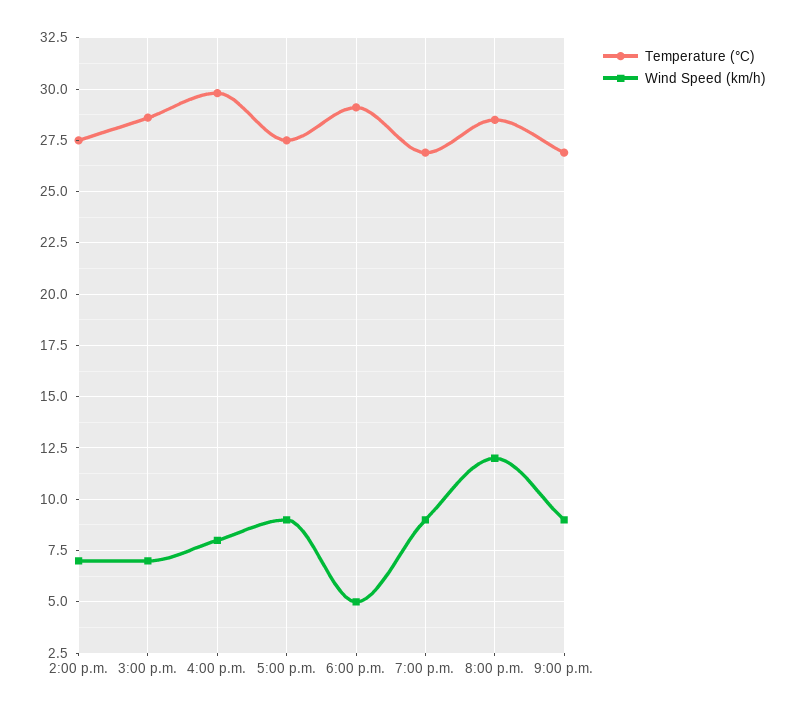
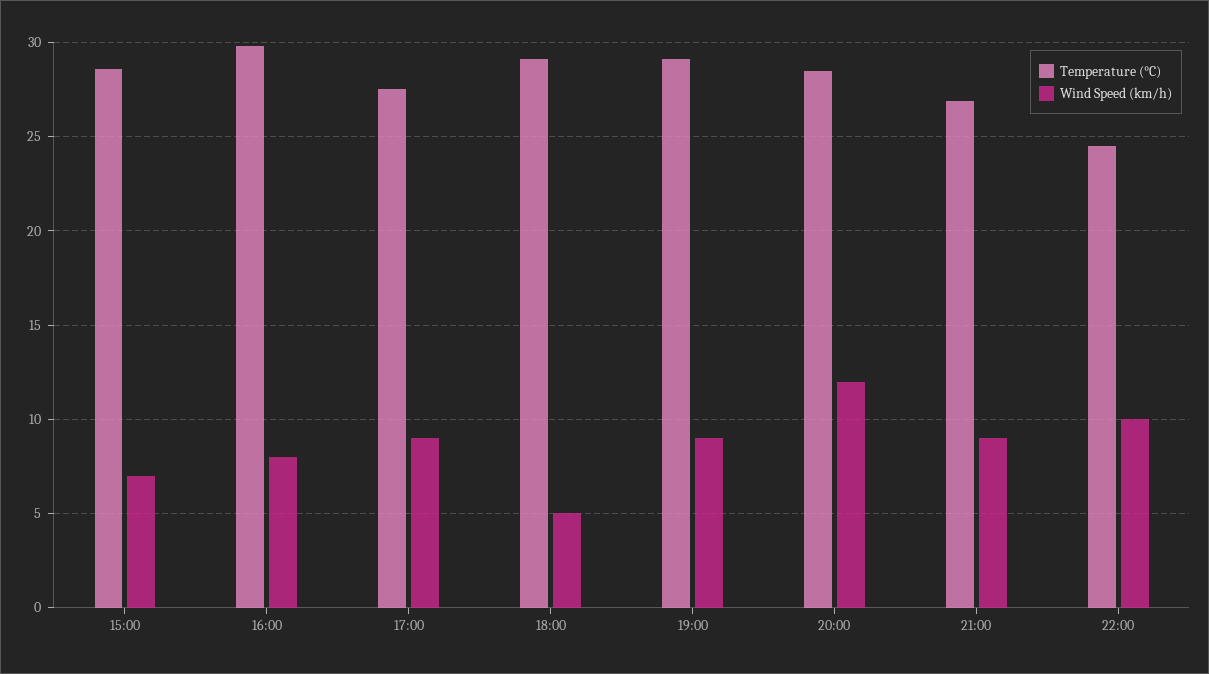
Temperature (°C), 2:00 p.m.: 27.5 -> none
Wind Speed (km/h), 2:00 p.m.: 7 -> none
Temperature (°C), 7:00 p.m.: 27 -> 29
Temperature (°C), 22:00: none -> 24.5
Wind Speed (km/h), 22:00: none -> 10

